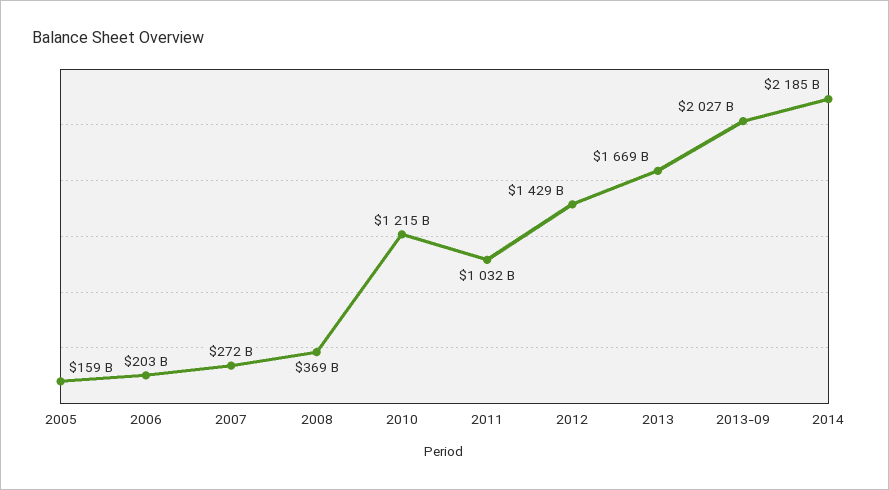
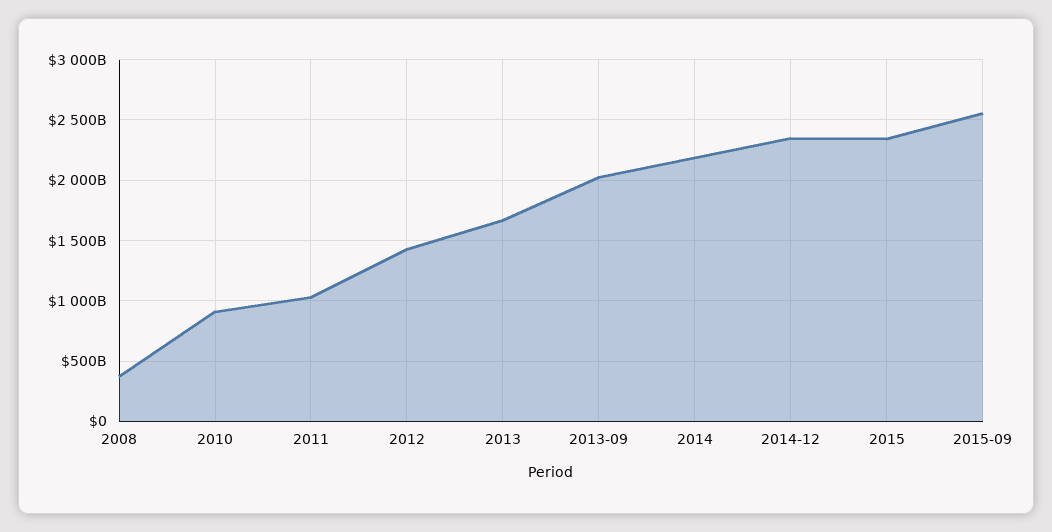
2005: 159000000000 -> none
2006: 203000000000 -> none
2007: 272000000000 -> none
2010: 1215000000000 -> 900000000000
2014-12: none -> 2350000000000
2015: none -> 2350000000000
2015-09: none -> 2550000000000

